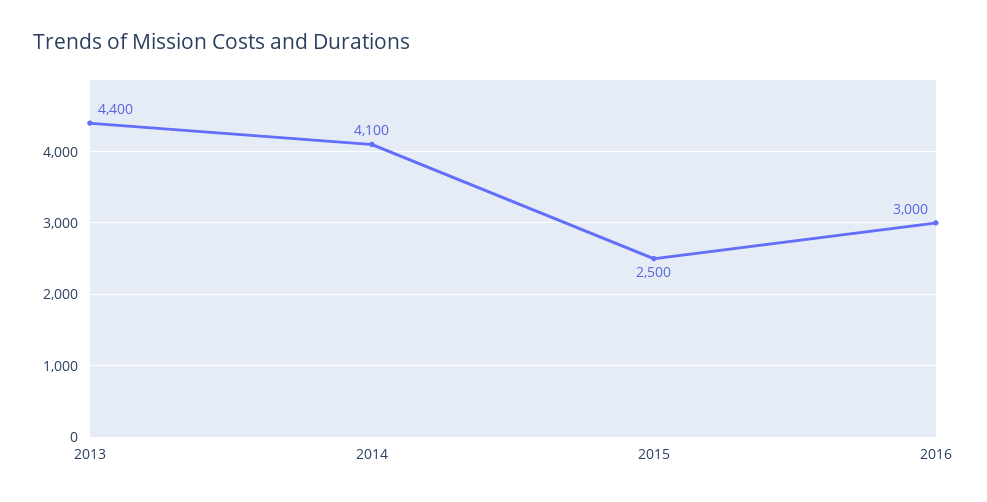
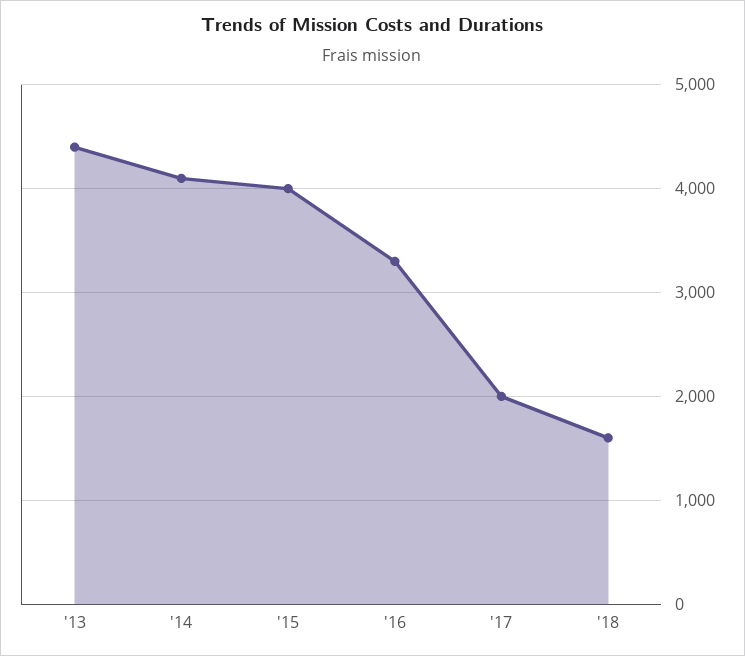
2015: 2500 -> 4000
2016: 3000 -> 3300
'17: none -> 2000
'18: none -> 1600

